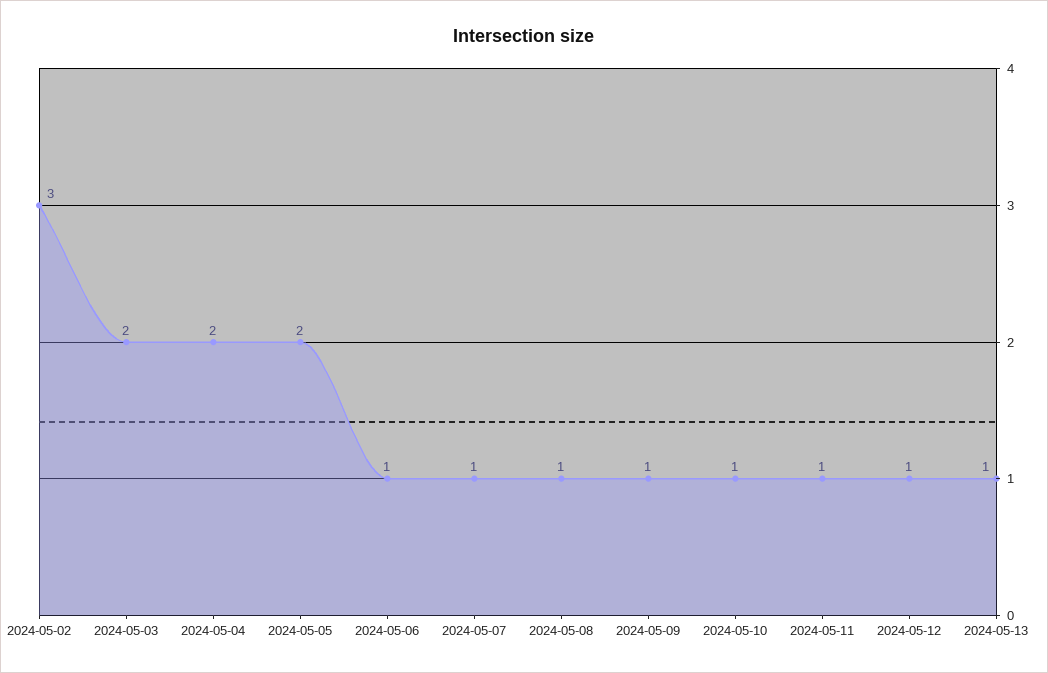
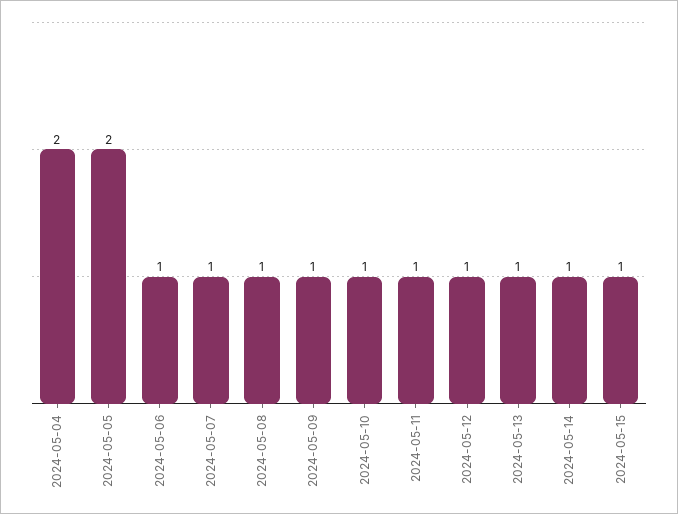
2024-05-02: 3 -> none
2024-05-03: 2 -> none
2024-05-14: none -> 1
2024-05-15: none -> 1

